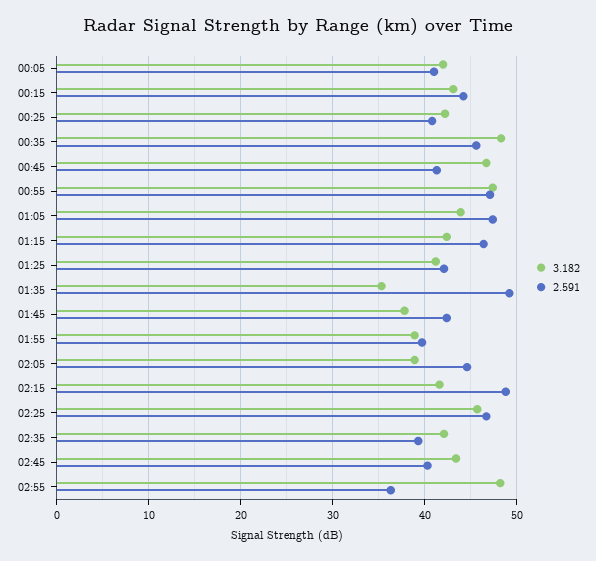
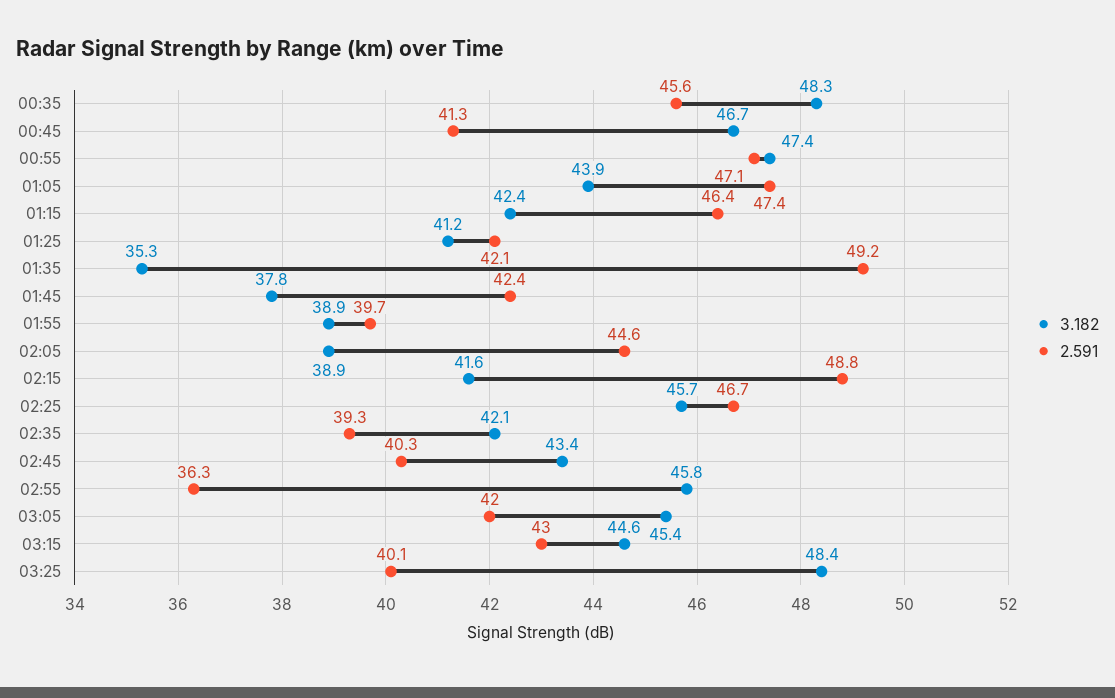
3.182, 00:05: 42 -> none
2.591, 00:05: 41 -> none
3.182, 00:15: 43 -> none
2.591, 00:15: 44 -> none
3.182, 00:25: 42 -> none
2.591, 00:25: 41 -> none
3.182, 02:55: 48 -> 45.8
3.182, 03:05: none -> 45.4
2.591, 03:05: none -> 42
3.182, 03:15: none -> 44.6
2.591, 03:15: none -> 43
3.182, 03:25: none -> 48.4
2.591, 03:25: none -> 40.1

